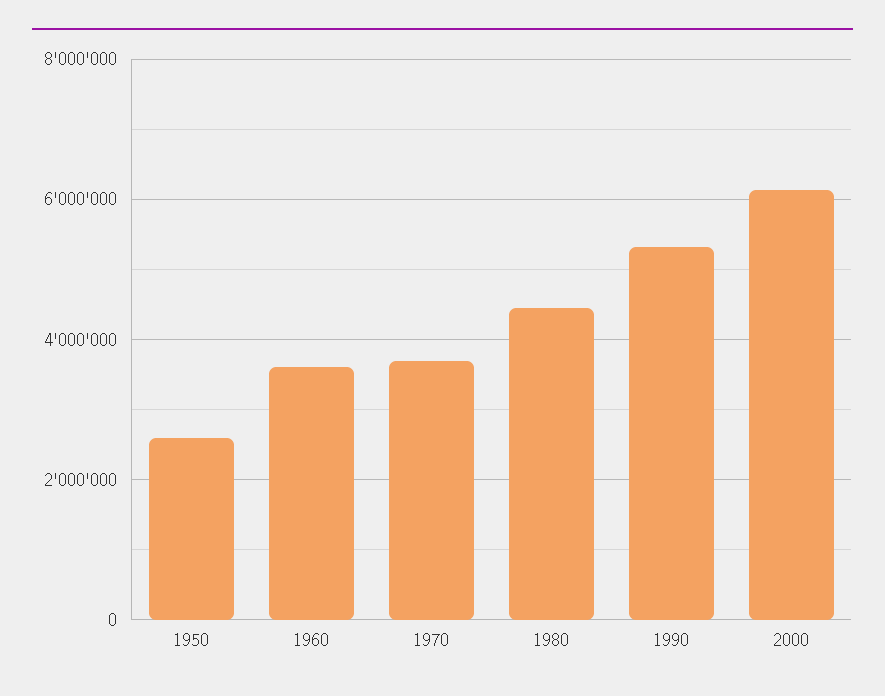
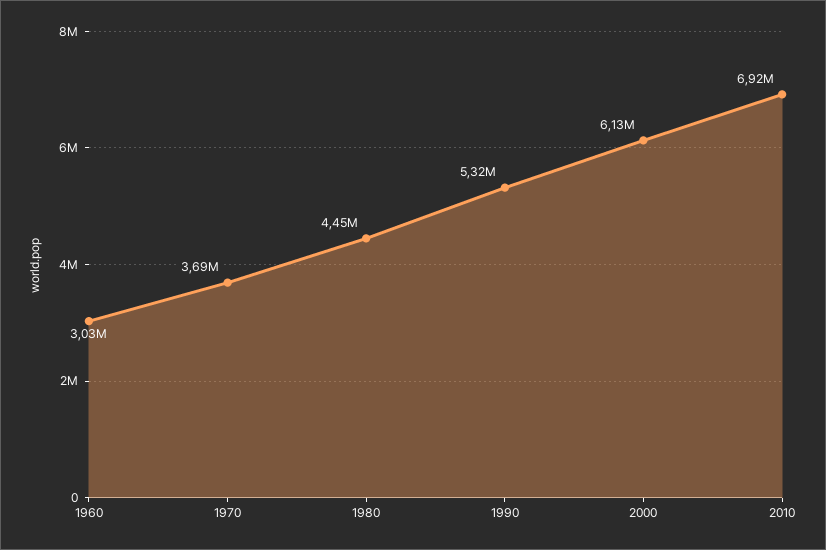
1950: 2600000 -> none
1960: 3600000 -> 3030000
2010: none -> 6920000

